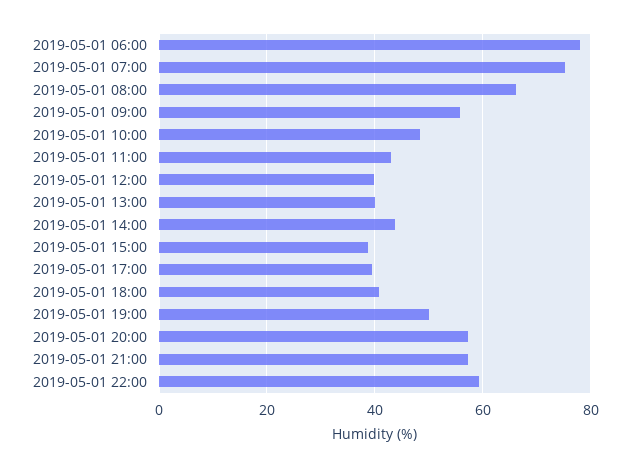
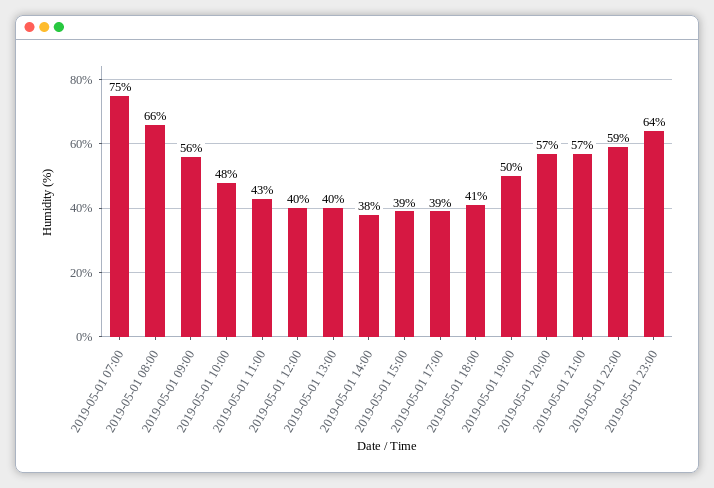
2019-05-01 06:00: 78 -> none
2019-05-01 14:00: 44 -> 38
2019-05-01 23:00: none -> 64

